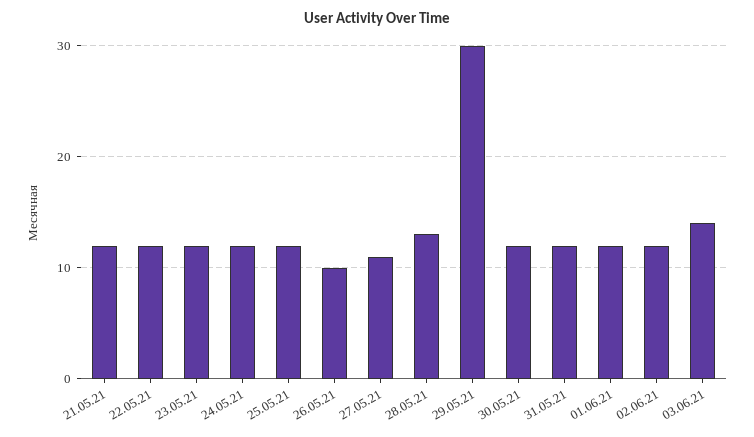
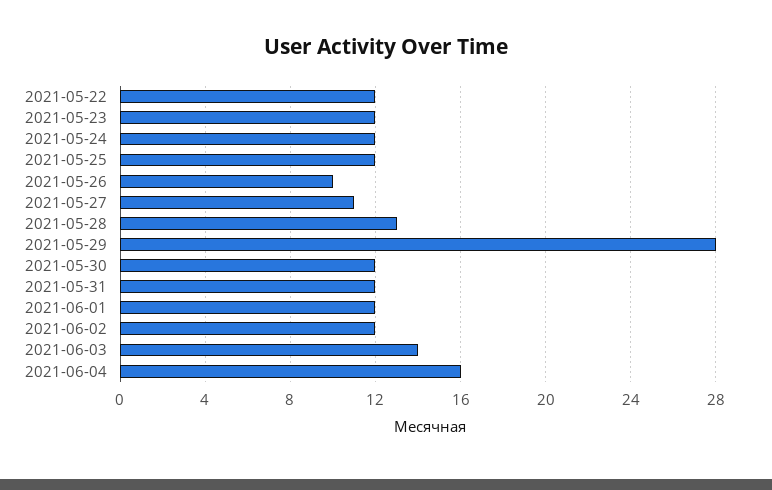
21.05.21: 12 -> none
29.05.21: 30 -> 28
2021-06-04: none -> 16

